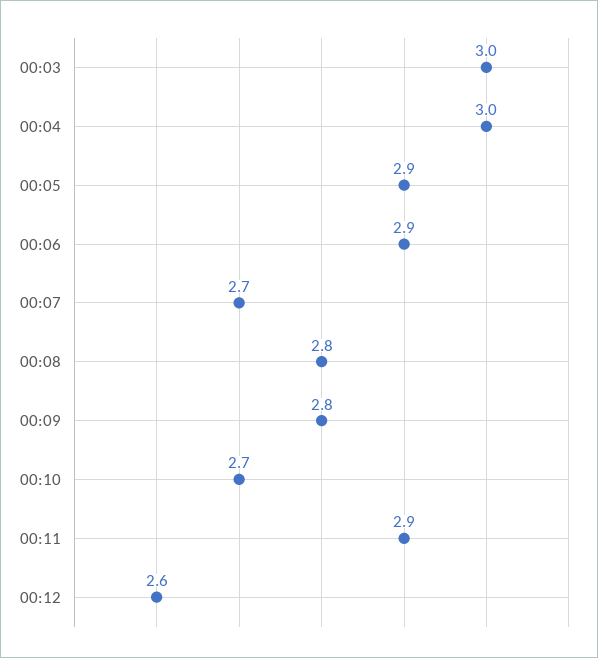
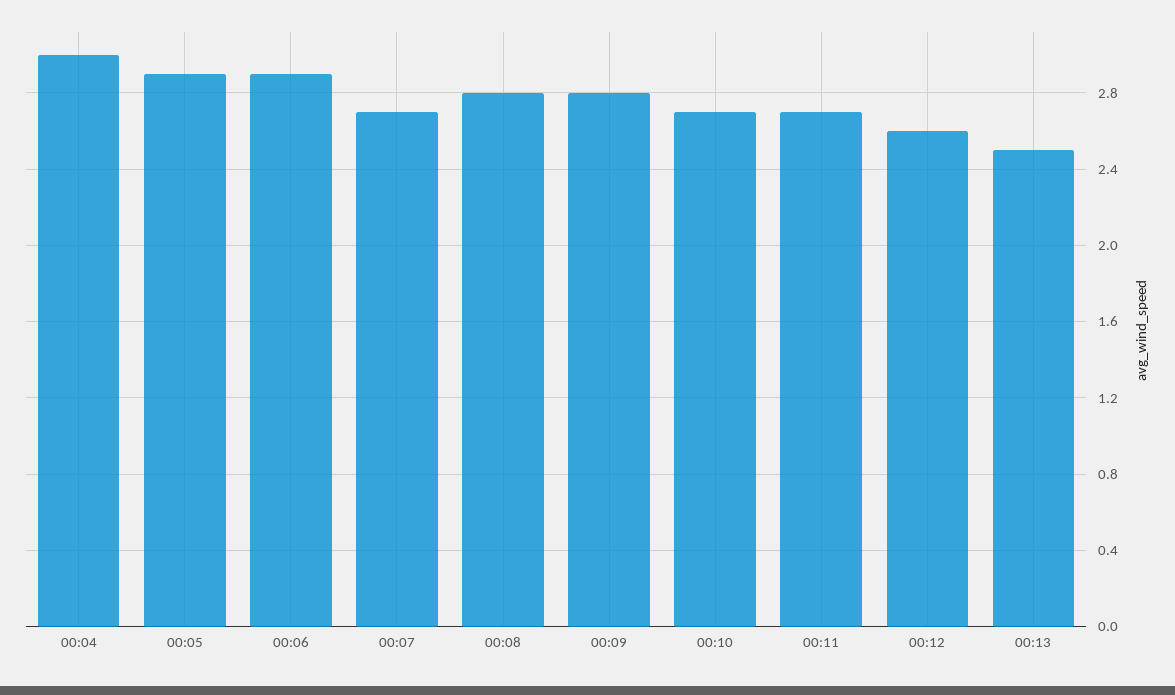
00:03: 3 -> none
00:11: 2.9 -> 2.7
00:13: none -> 2.5

